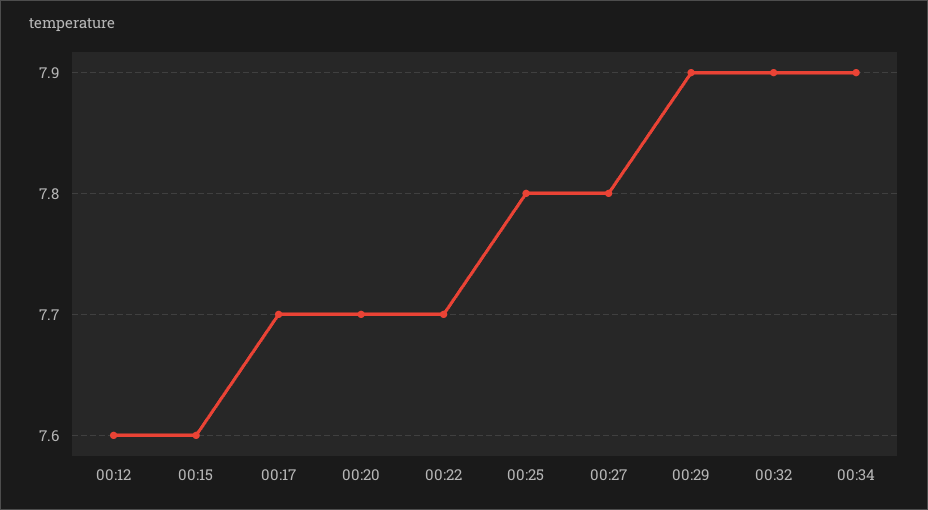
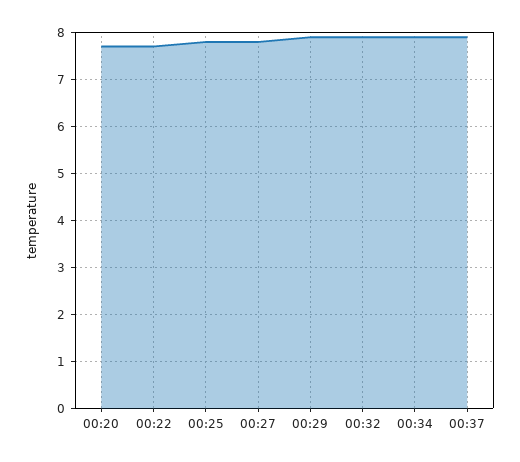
00:12: 7.6 -> none
00:15: 7.6 -> none
00:17: 7.7 -> none
00:37: none -> 8

